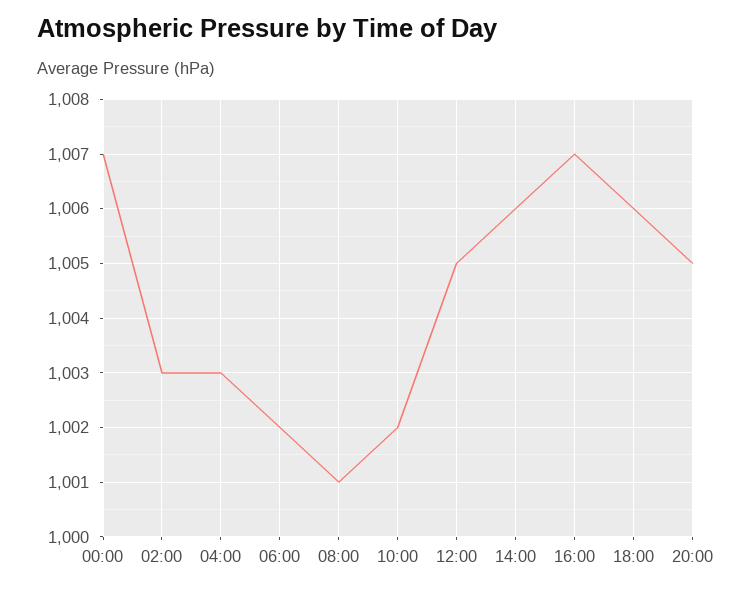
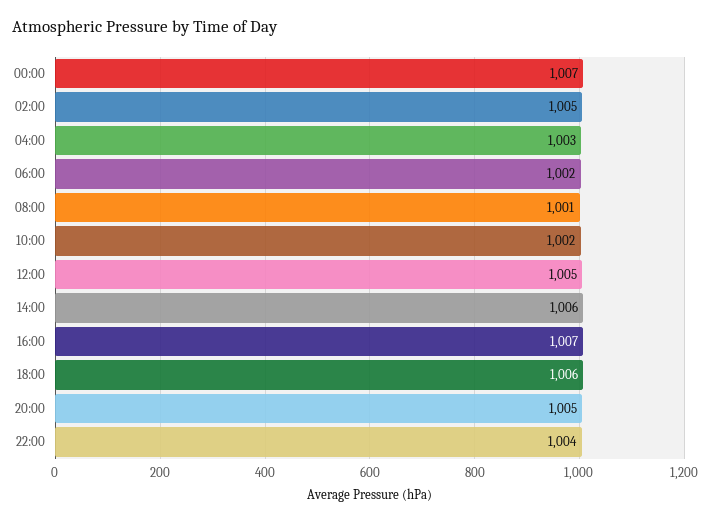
02:00: 1003 -> 1005
22:00: none -> 1004

